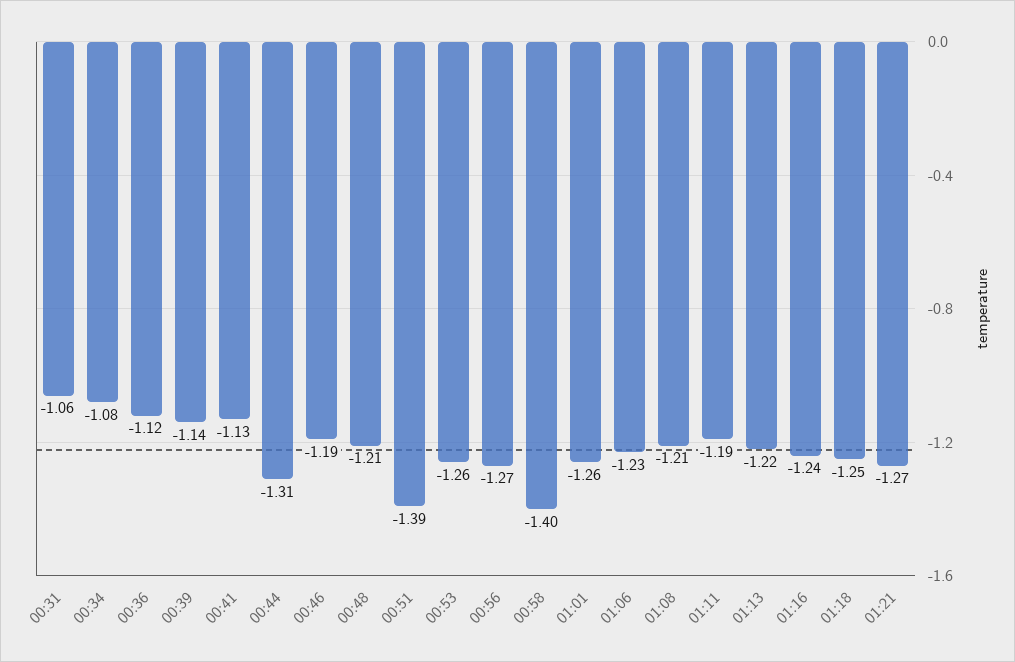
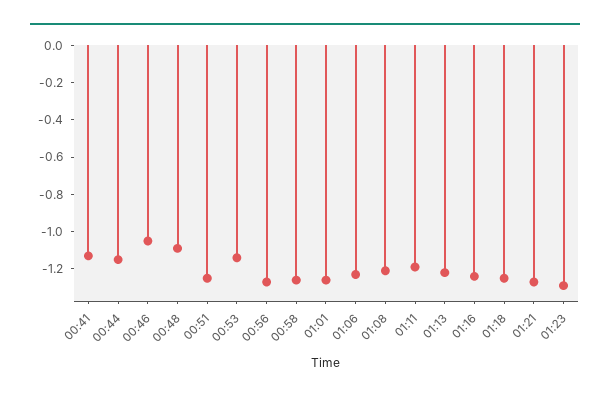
00:31: -1.06 -> none
00:34: -1.08 -> none
00:36: -1.12 -> none
00:39: -1.14 -> none
00:44: -1.31 -> -1.15
00:46: -1.19 -> -1.05
00:48: -1.21 -> -1.1
00:51: -1.39 -> -1.25
00:53: -1.26 -> -1.15
00:58: -1.4 -> -1.25
01:23: none -> -1.3

